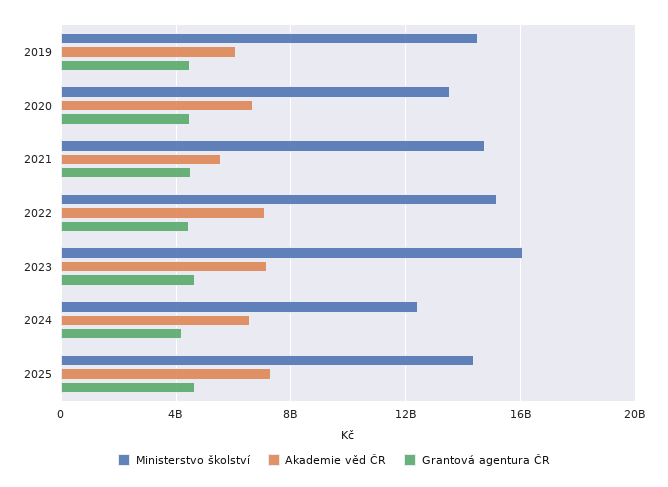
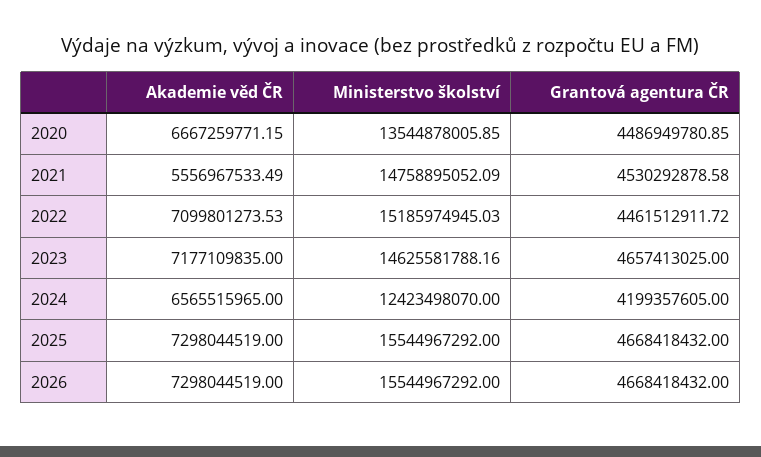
Ministerstvo školství, 2019: 14500000000 -> none
Akademie věd ČR, 2019: 6000000000 -> none
Grantová agentura ČR, 2019: 4500000000 -> none
Ministerstvo školství, 2023: 16000000000 -> 14625581788.16
Ministerstvo školství, 2025: 14500000000 -> 15544967292
Akademie věd ČR, 2026: none -> 7298044519
Ministerstvo školství, 2026: none -> 15544967292
Grantová agentura ČR, 2026: none -> 4668418432

